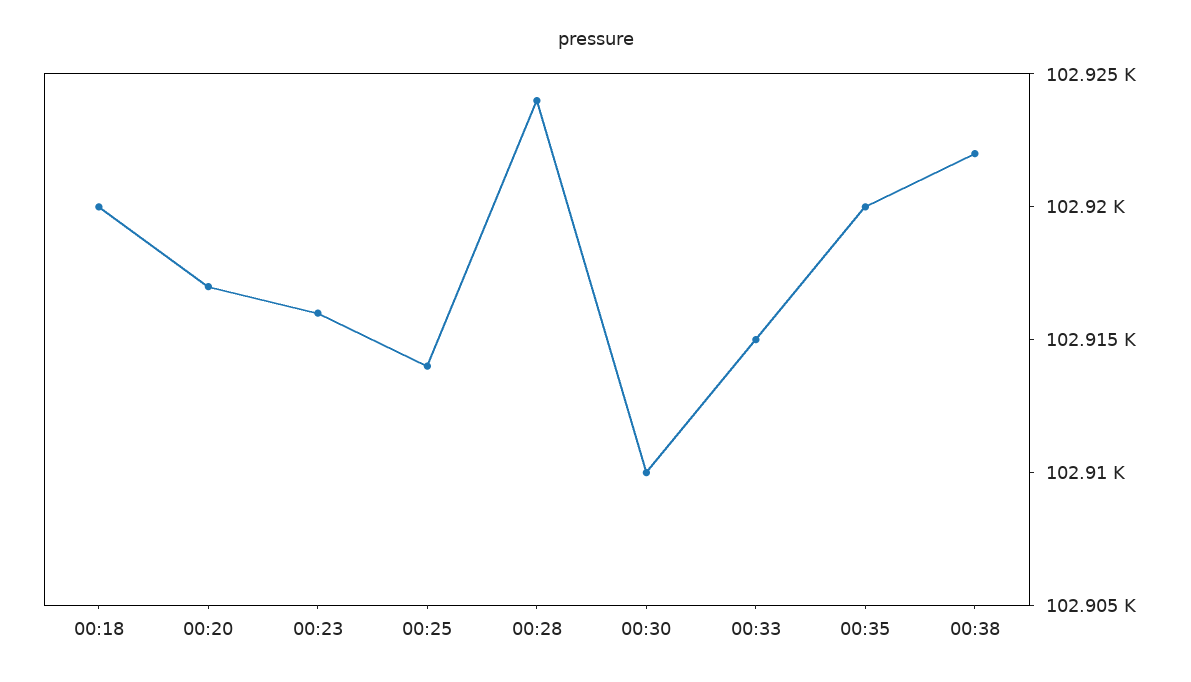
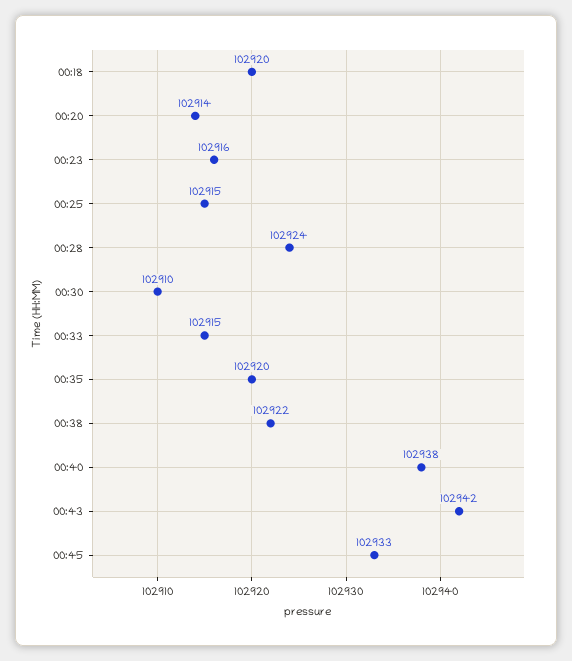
00:20: 102917 -> 102914
00:25: 102914 -> 102915
00:40: none -> 102938
00:43: none -> 102942
00:45: none -> 102933

